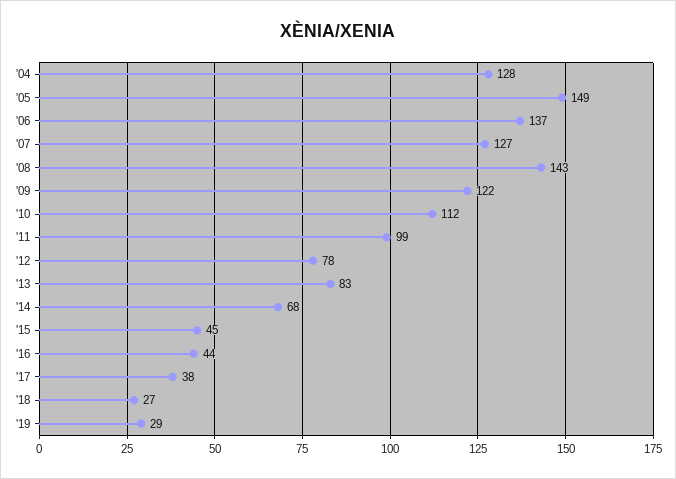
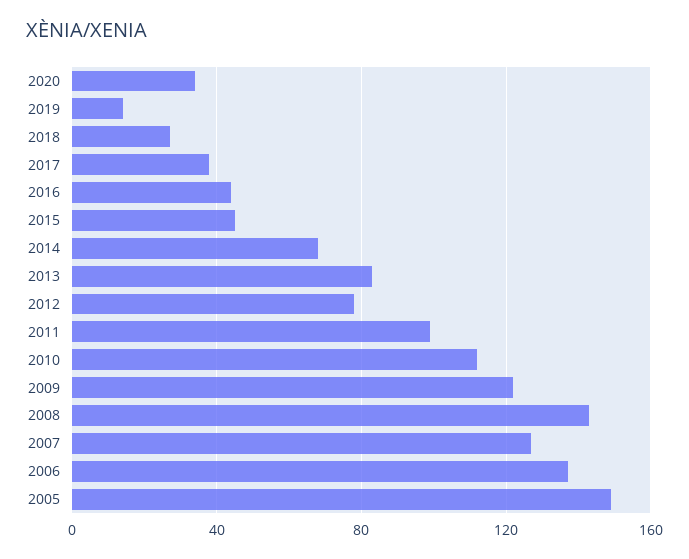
'04: 128 -> none
'19: 29 -> 15
2020: none -> 35

